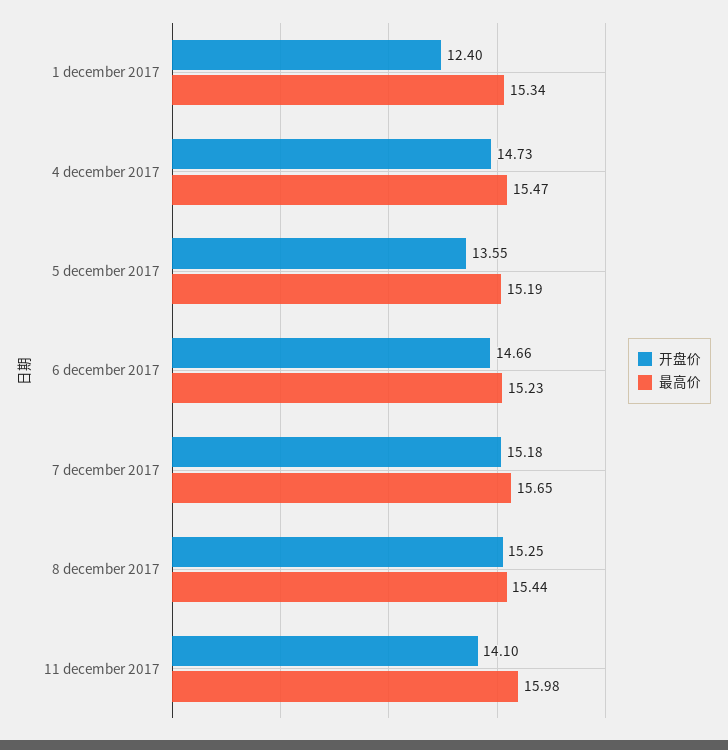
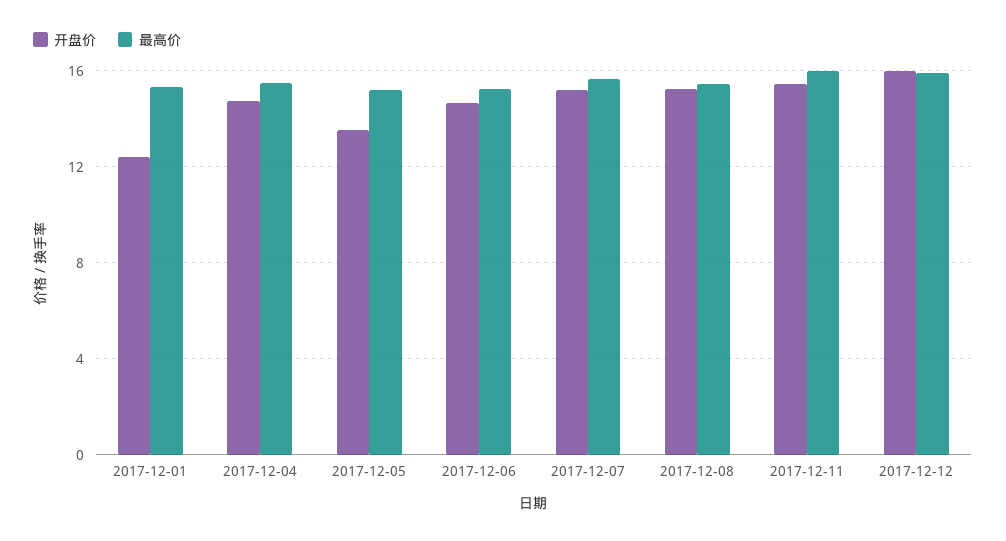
开盘价, 11 december 2017: 14.1 -> 15.5
开盘价, 2017-12-12: none -> 16
最高价, 2017-12-12: none -> 16

